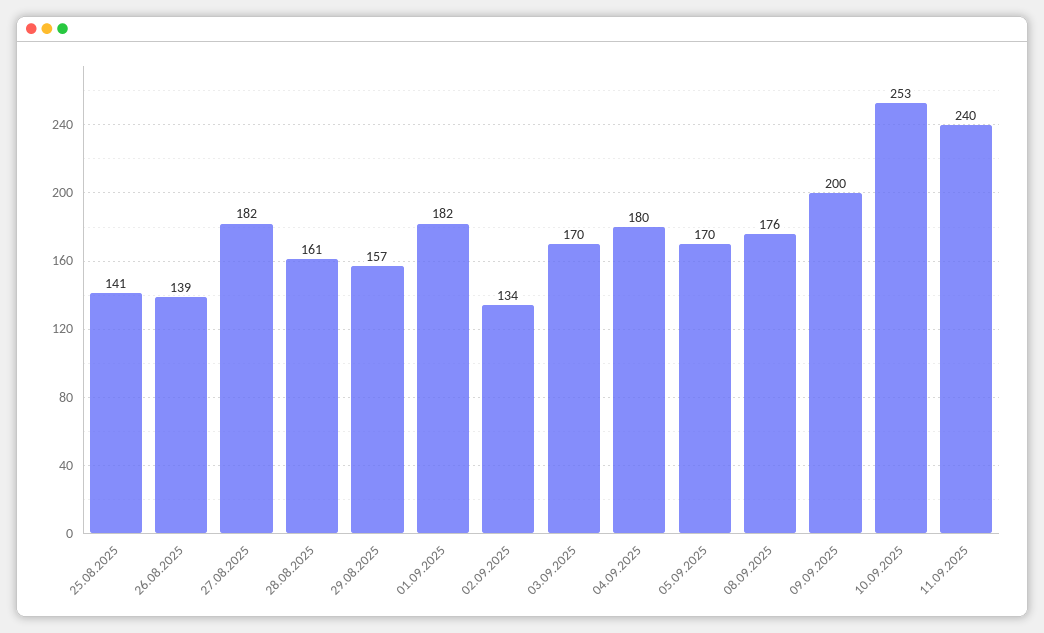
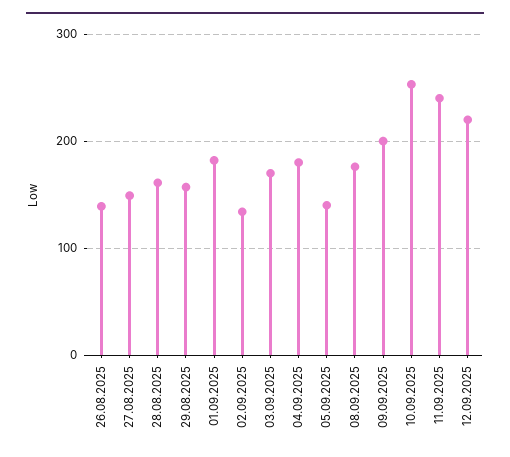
25.08.2025: 141 -> none
27.08.2025: 182 -> 150
05.09.2025: 170 -> 140
12.09.2025: none -> 220

